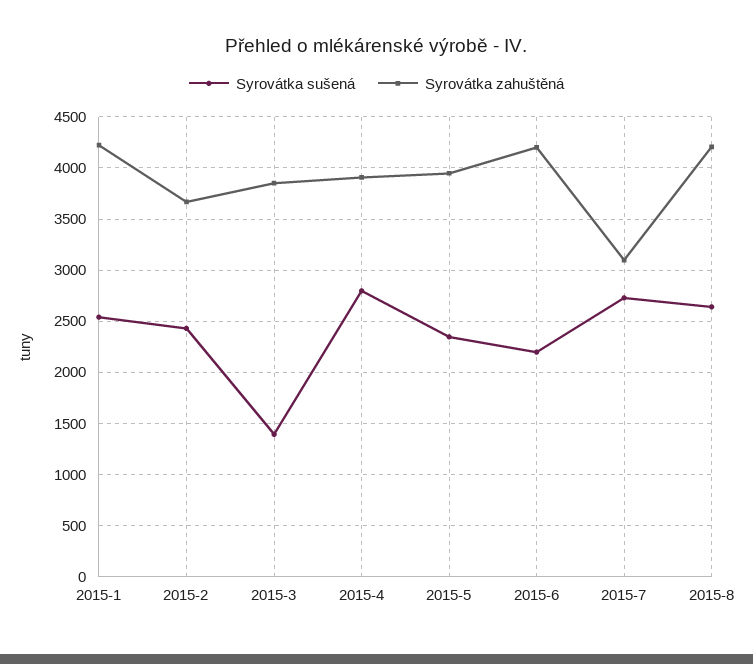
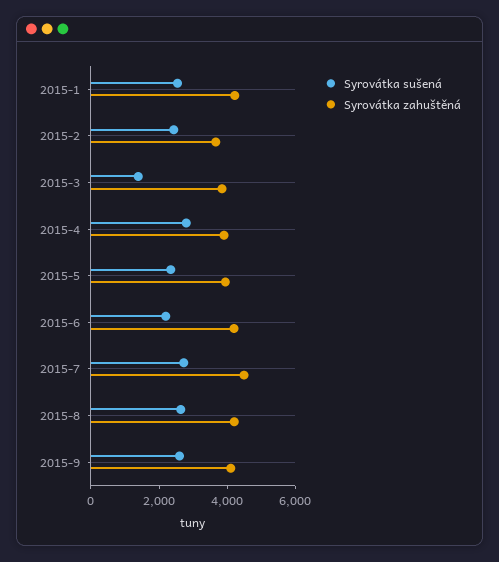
Syrovátka zahuštěná, 2015-7: 3100 -> 4500
Syrovátka sušená, 2015-9: none -> 2500
Syrovátka zahuštěná, 2015-9: none -> 4000

